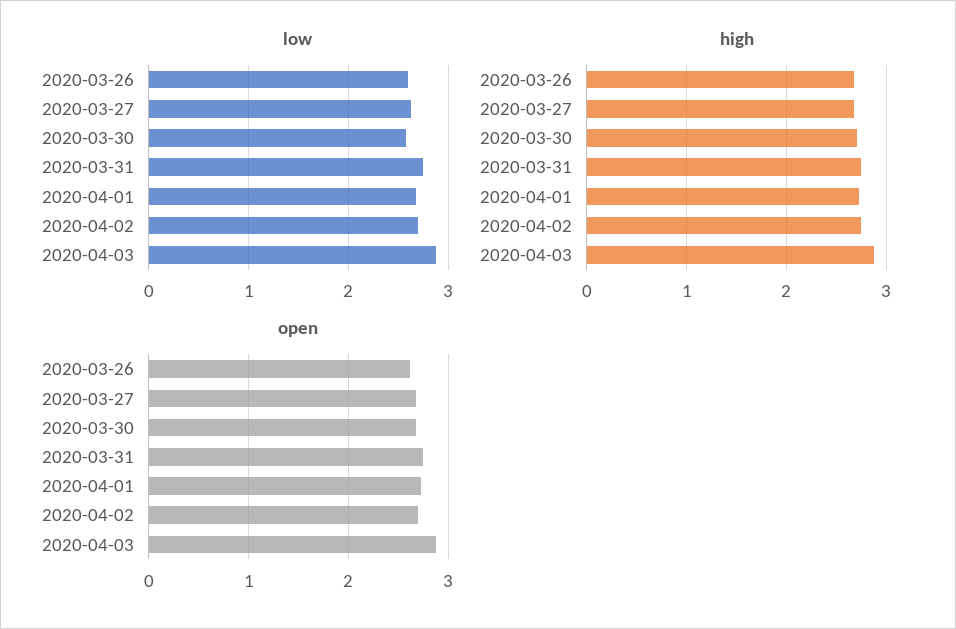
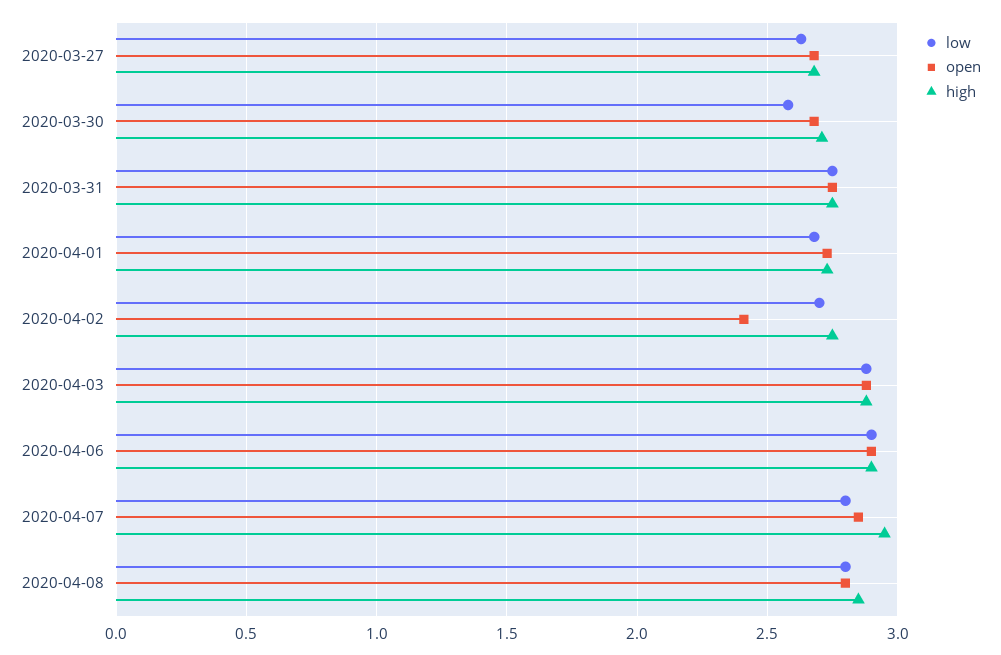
low, 2020-03-26: 2.6 -> none
high, 2020-03-26: 2.7 -> none
open, 2020-03-26: 2.6 -> none
open, 2020-04-02: 2.7 -> 2.4
low, 2020-04-06: none -> 2.9
open, 2020-04-06: none -> 2.9
high, 2020-04-06: none -> 2.9
low, 2020-04-07: none -> 2.8
open, 2020-04-07: none -> 2.85
high, 2020-04-07: none -> 2.95
low, 2020-04-08: none -> 2.8
open, 2020-04-08: none -> 2.8
high, 2020-04-08: none -> 2.85

